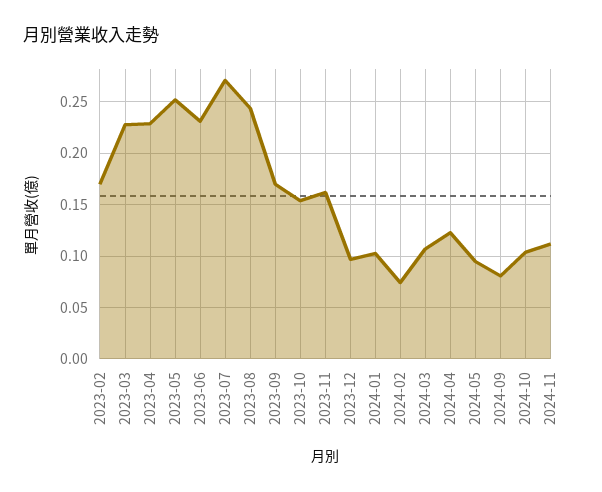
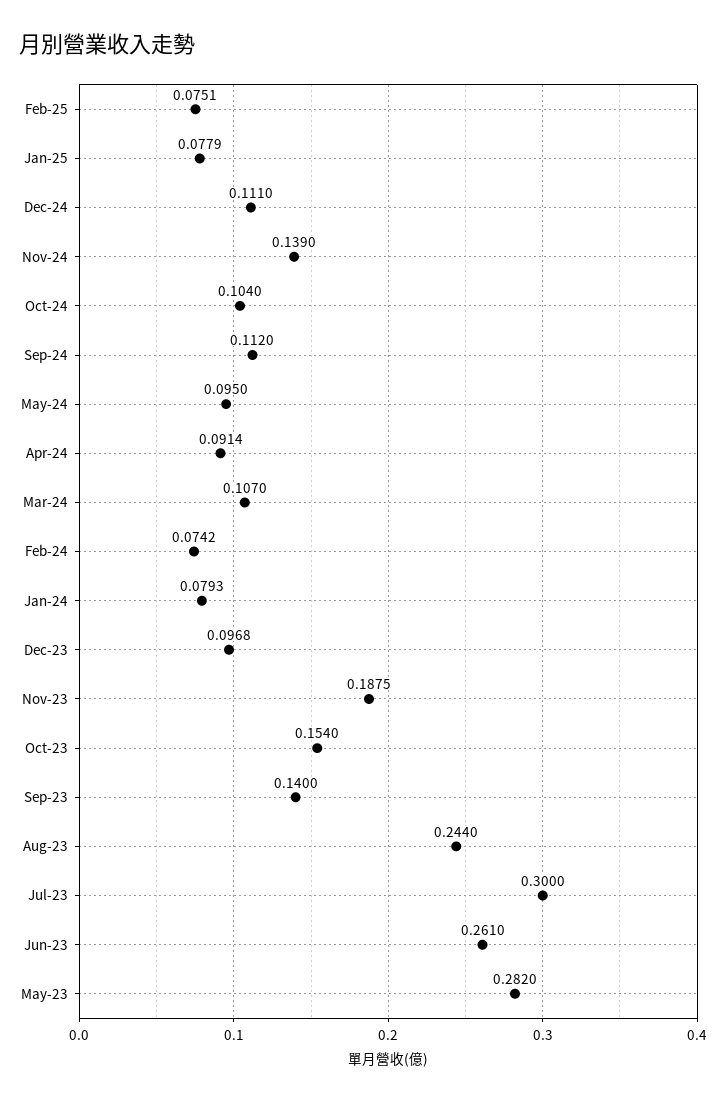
2023-02: 0.17 -> none
2023-03: 0.23 -> none
2023-04: 0.23 -> none
2023-05: 0.25 -> 0.282
2023-06: 0.23 -> 0.261
2023-07: 0.27 -> 0.3
2023-09: 0.17 -> 0.14
2023-11: 0.16 -> 0.1875
2024-01: 0.1 -> 0.0793
2024-04: 0.12 -> 0.0914
2024-09: 0.08 -> 0.112
2024-11: 0.11 -> 0.139
Feb-25: none -> 0.0751
Jan-25: none -> 0.0779
Dec-24: none -> 0.111

